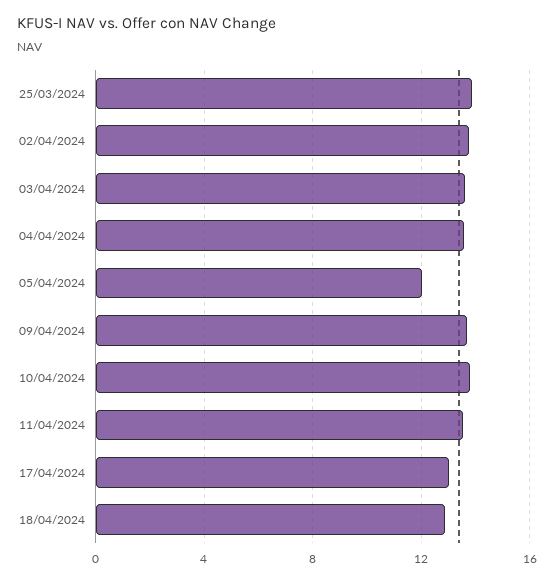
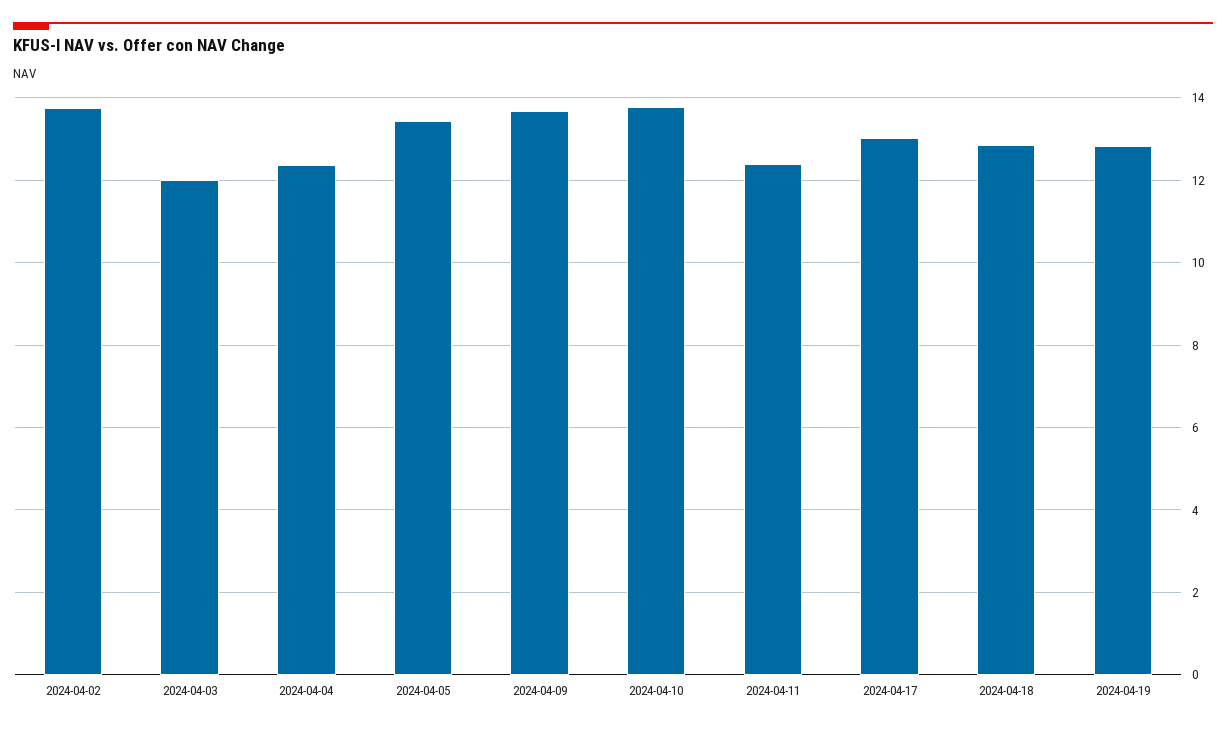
25/03/2024: 14 -> none
03/04/2024: 13.5 -> 12
04/04/2024: 13.5 -> 12.4
05/04/2024: 12 -> 13.4
11/04/2024: 13.5 -> 12.4
2024-04-19: none -> 12.8

